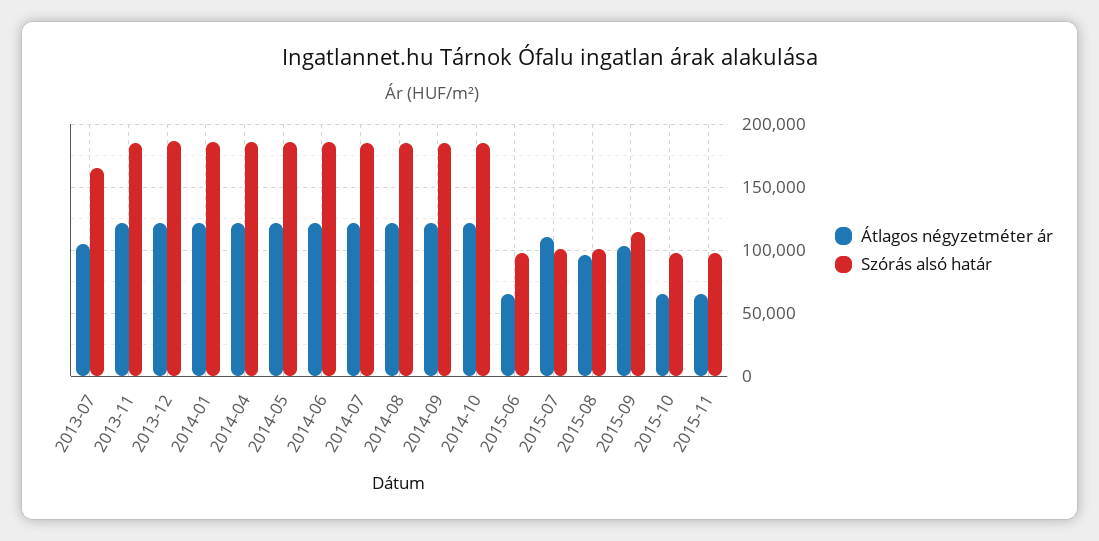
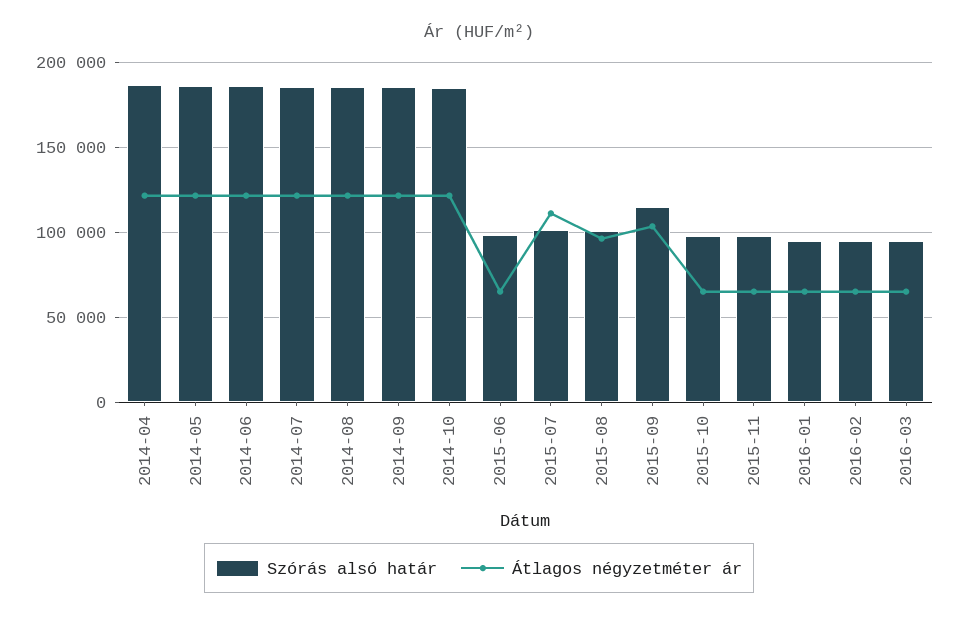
Átlagos négyzetméter ár, 2013-07: 105000 -> none
Szórás alsó határ, 2013-07: 165000 -> none
Átlagos négyzetméter ár, 2013-11: 120000 -> none
Szórás alsó határ, 2013-11: 185000 -> none
Átlagos négyzetméter ár, 2013-12: 120000 -> none
Szórás alsó határ, 2013-12: 185000 -> none
Átlagos négyzetméter ár, 2014-01: 120000 -> none
Szórás alsó határ, 2014-01: 185000 -> none
Szórás alsó határ, 2016-01: none -> 95000
Átlagos négyzetméter ár, 2016-01: none -> 65000
Szórás alsó határ, 2016-02: none -> 95000
Átlagos négyzetméter ár, 2016-02: none -> 65000
Szórás alsó határ, 2016-03: none -> 95000
Átlagos négyzetméter ár, 2016-03: none -> 65000

